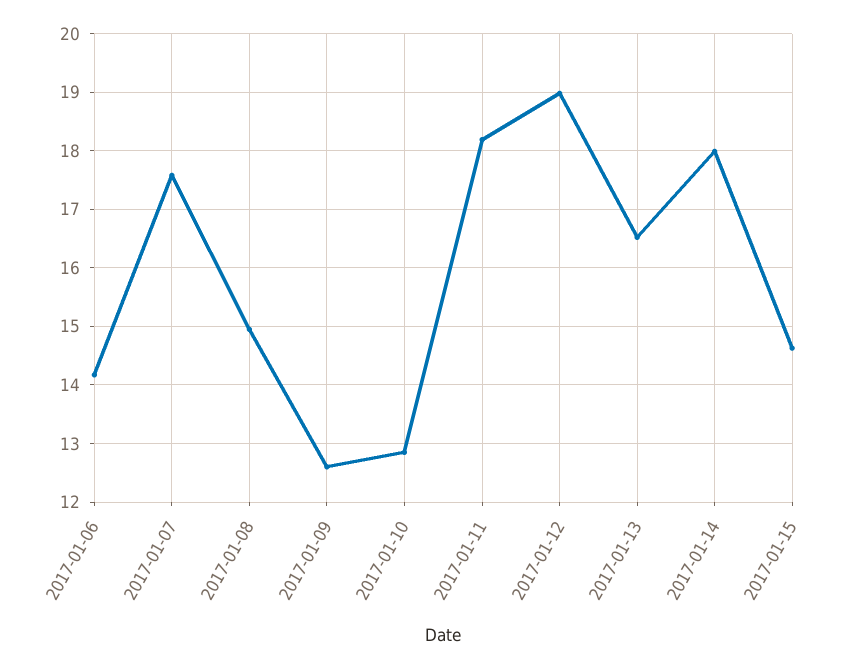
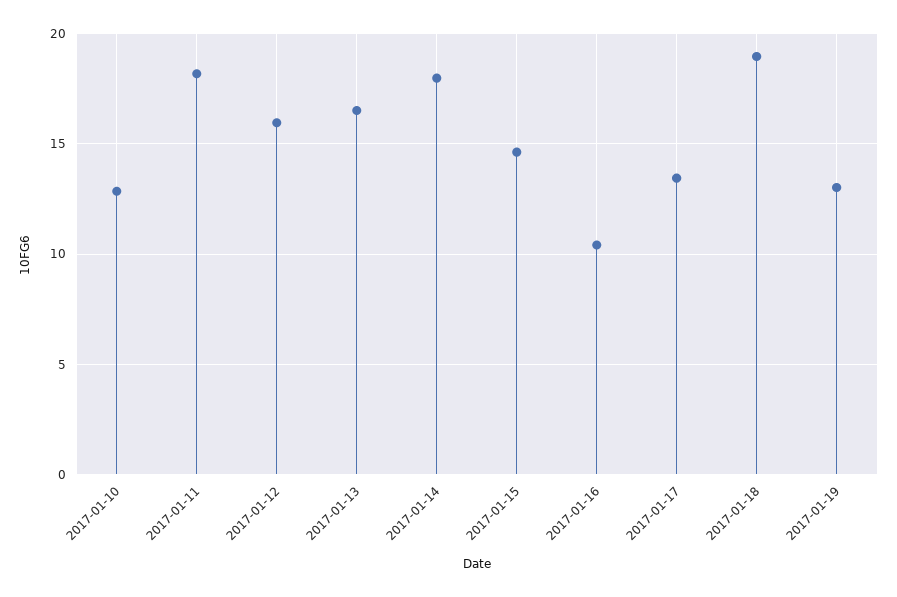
2017-01-06: 14.2 -> none
2017-01-07: 17.6 -> none
2017-01-08: 15 -> none
2017-01-09: 12.6 -> none
2017-01-12: 19 -> 16
2017-01-16: none -> 10.5
2017-01-17: none -> 13.5
2017-01-18: none -> 19
2017-01-19: none -> 13

